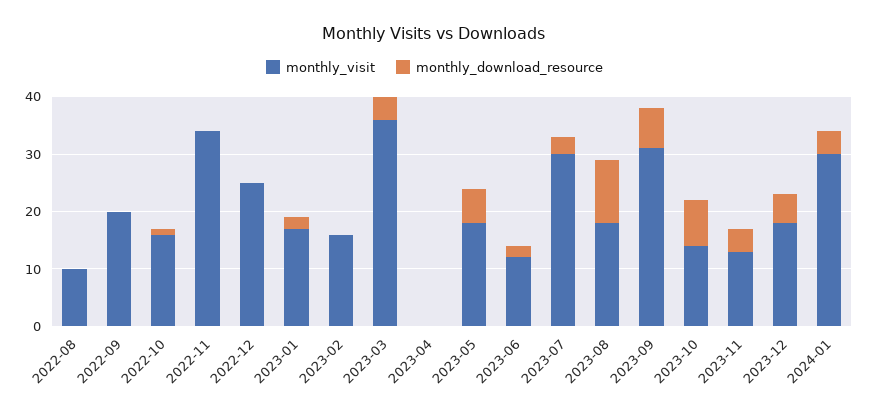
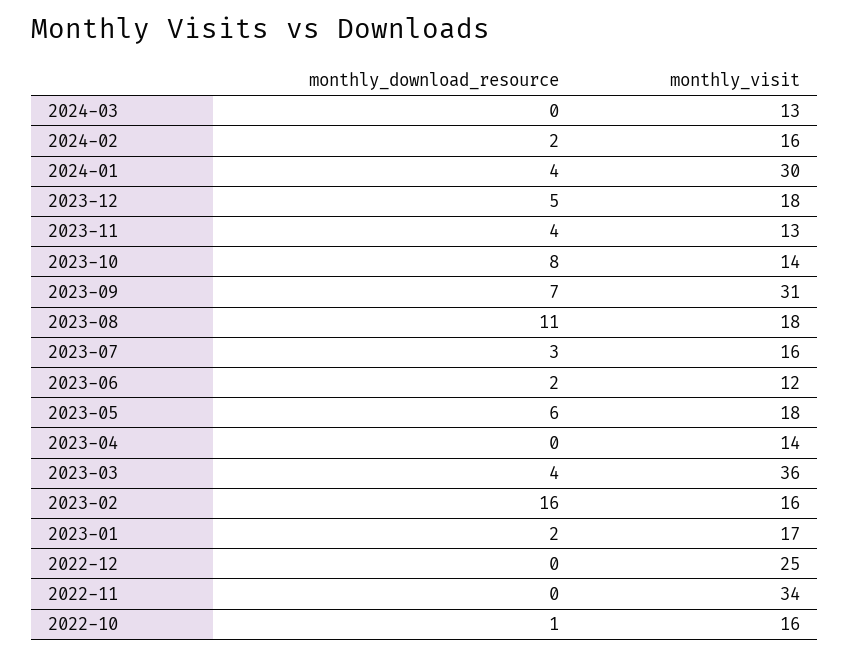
monthly_visit, 2022-08: 10 -> none
monthly_download_resource, 2022-08: 0 -> none
monthly_visit, 2022-09: 20 -> none
monthly_download_resource, 2022-09: 0 -> none
monthly_download_resource, 2023-02: 0 -> 16
monthly_visit, 2023-04: 0 -> 14
monthly_visit, 2023-07: 30 -> 16
monthly_download_resource, 2024-03: none -> 0
monthly_visit, 2024-03: none -> 13
monthly_download_resource, 2024-02: none -> 2
monthly_visit, 2024-02: none -> 16

